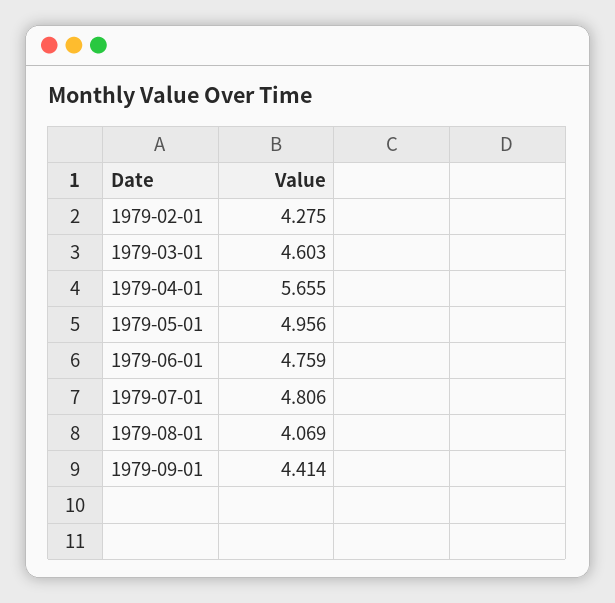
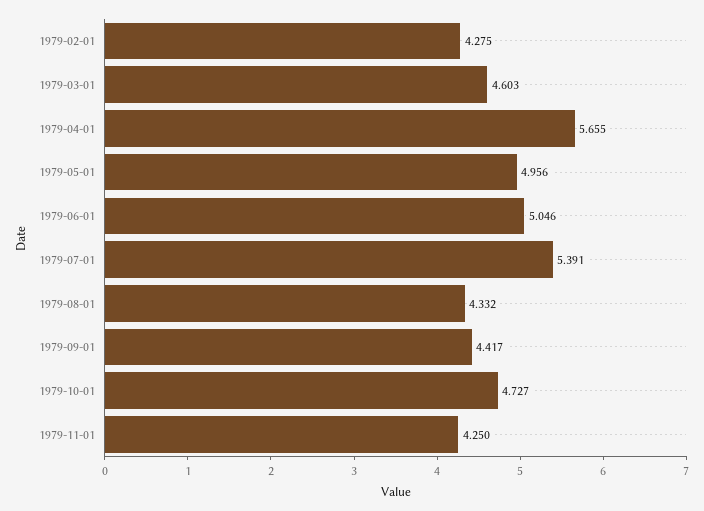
1979-06-01: 4.759 -> 5.046
1979-07-01: 4.806 -> 5.391
1979-08-01: 4.069 -> 4.332
1979-09-01: 4.414 -> 4.417
1979-10-01: none -> 4.727
1979-11-01: none -> 4.25

